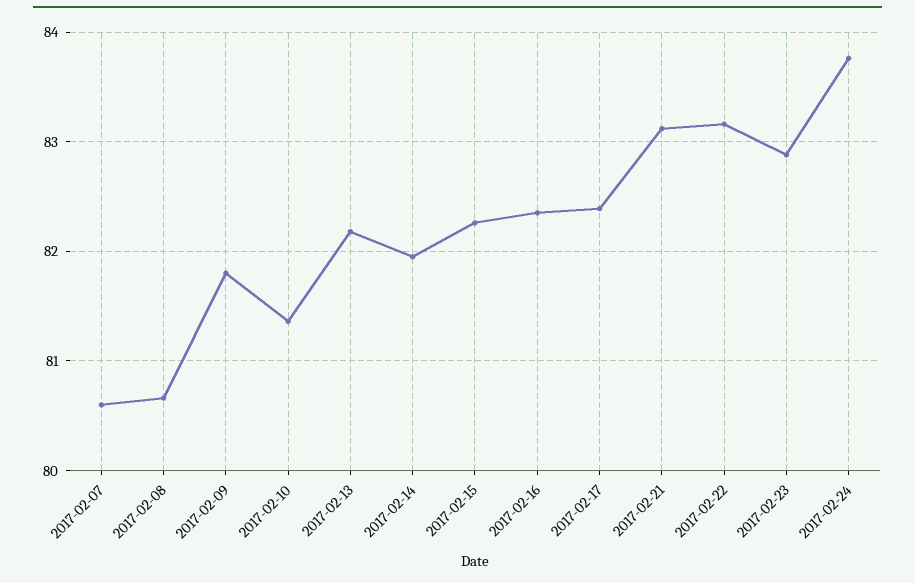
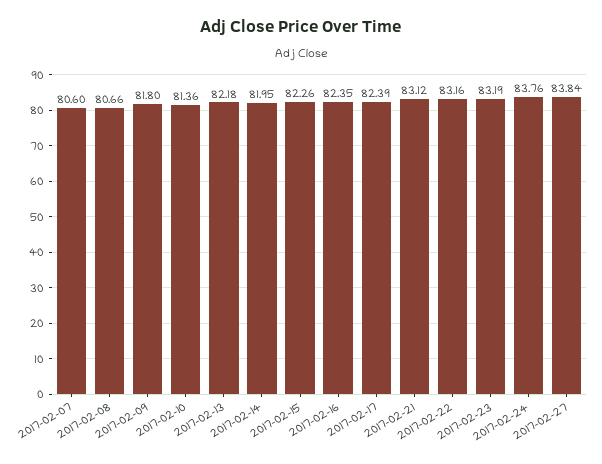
2017-02-23: 82.9 -> 83.19
2017-02-27: none -> 83.84

